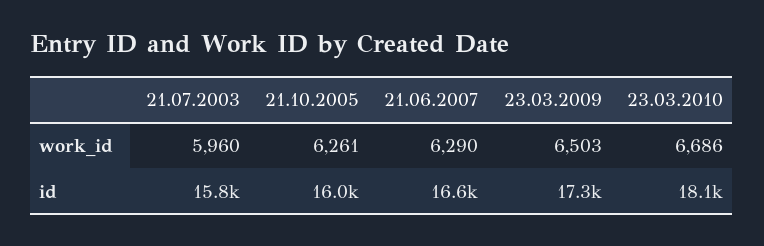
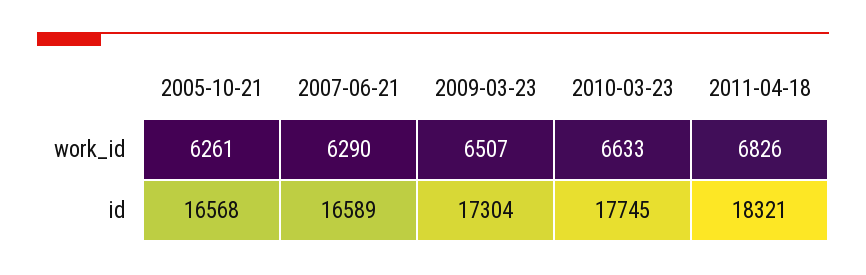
21.07.2003, work_id: 5960 -> none
23.03.2009, work_id: 6503 -> 6507
23.03.2010, work_id: 6686 -> 6633
21.07.2003, id: 15800 -> none
21.10.2005, id: 16000 -> 16568
23.03.2010, id: 18100 -> 17745
2011-04-18, work_id: none -> 6826
2011-04-18, id: none -> 18321

